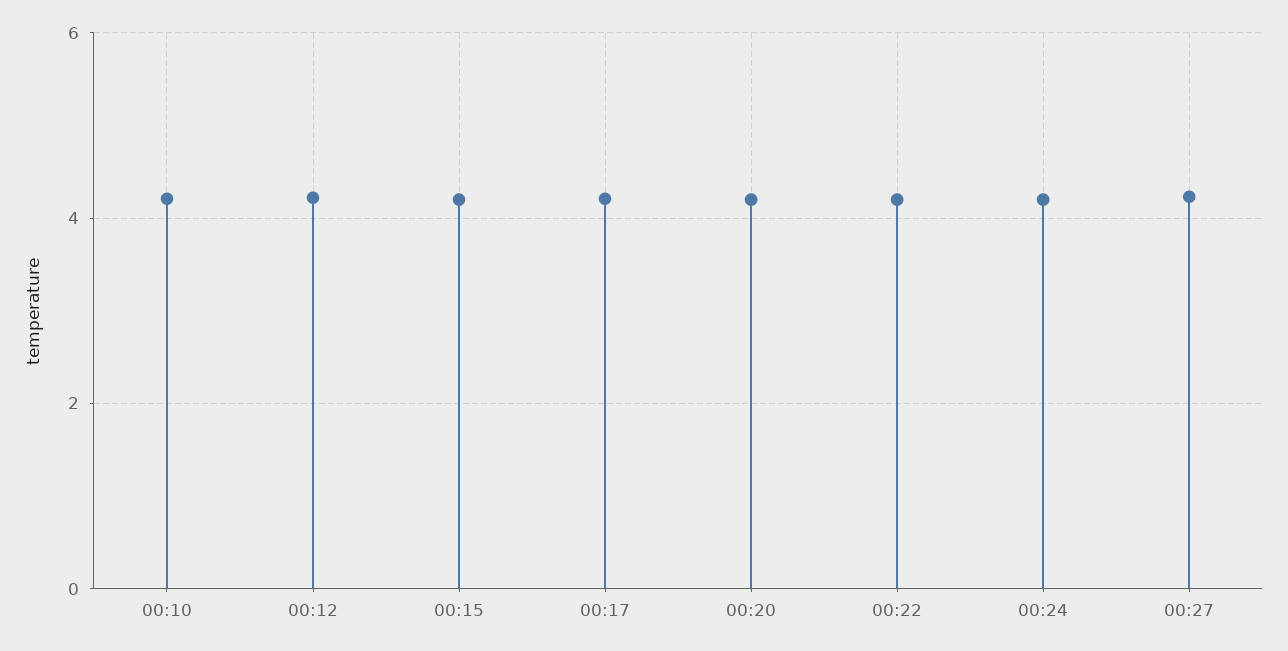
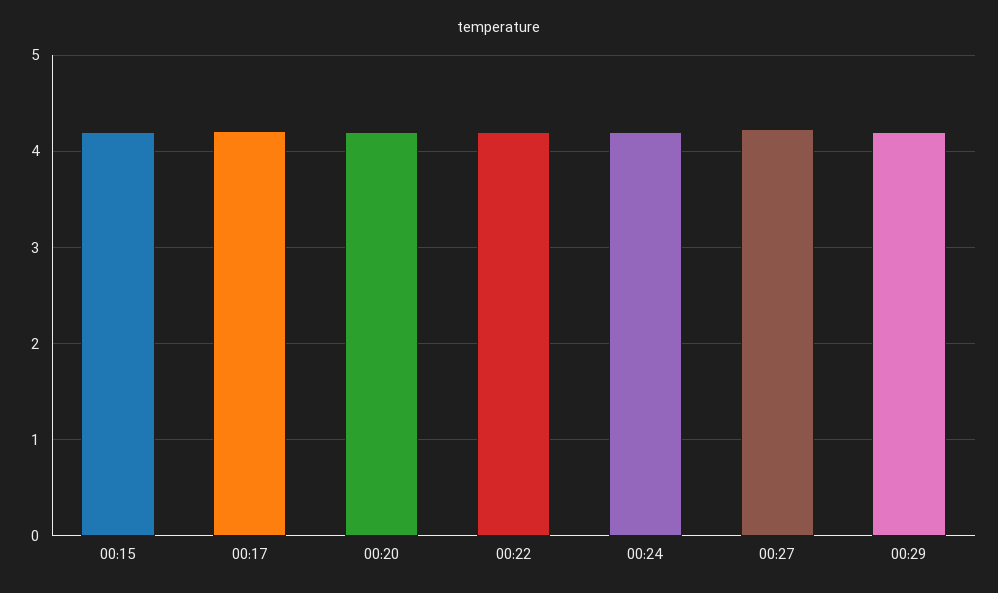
00:10: 4.2 -> none
00:12: 4.2 -> none
00:29: none -> 4.2

